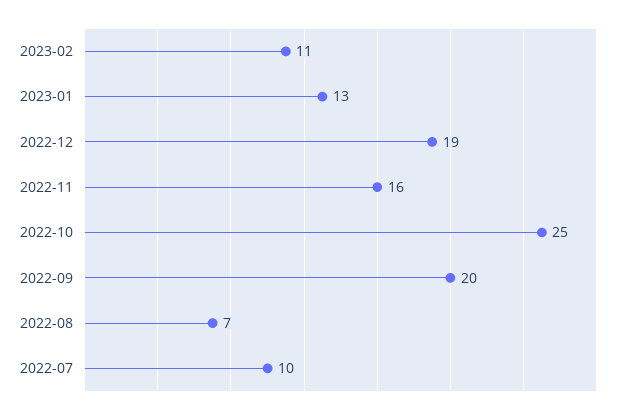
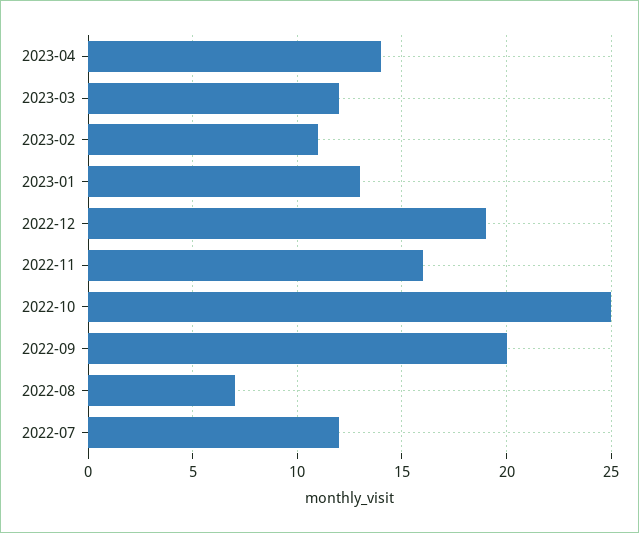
2022-07: 10 -> 12
2023-04: none -> 14
2023-03: none -> 12

